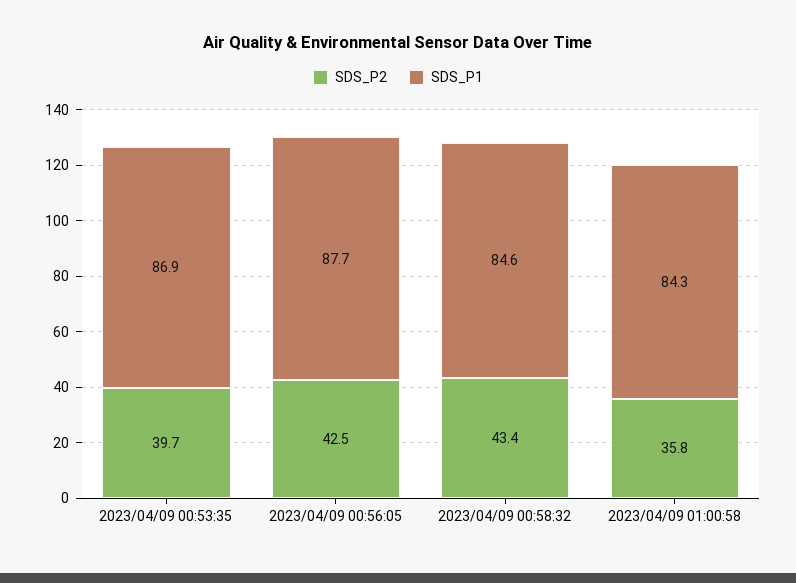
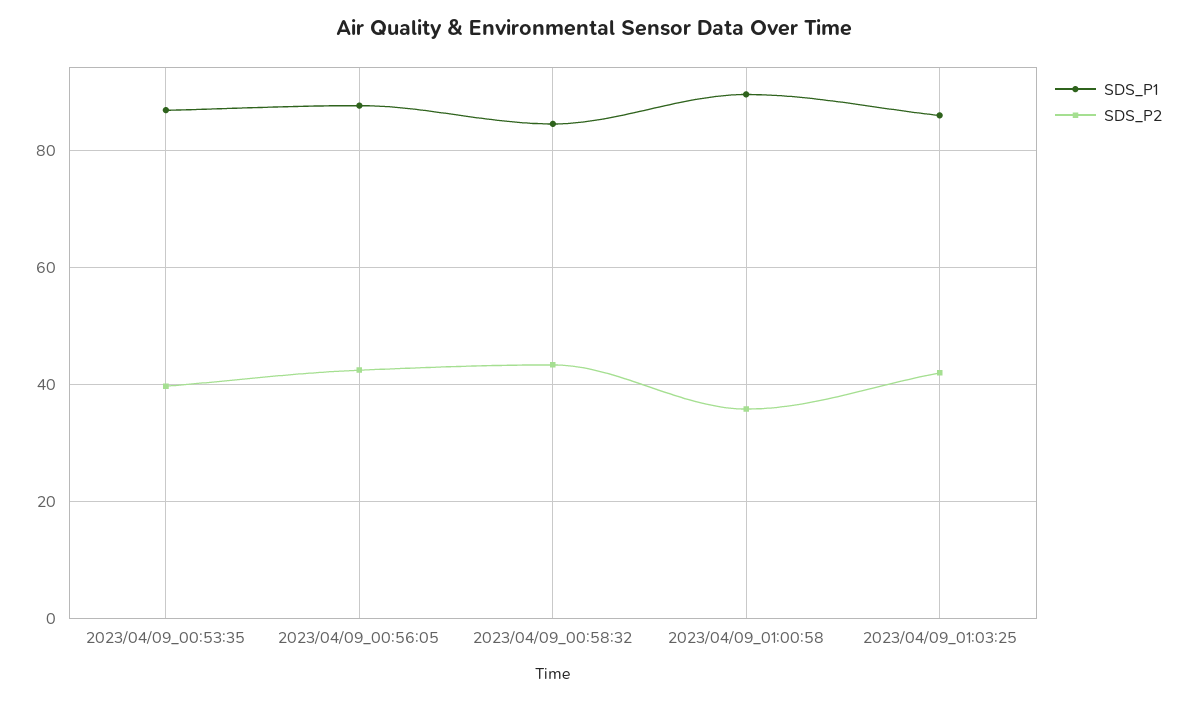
SDS_P1, 2023/04/09 01:00:58: 84.3 -> 90
SDS_P1, 2023/04/09_01:03:25: none -> 86
SDS_P2, 2023/04/09_01:03:25: none -> 42

